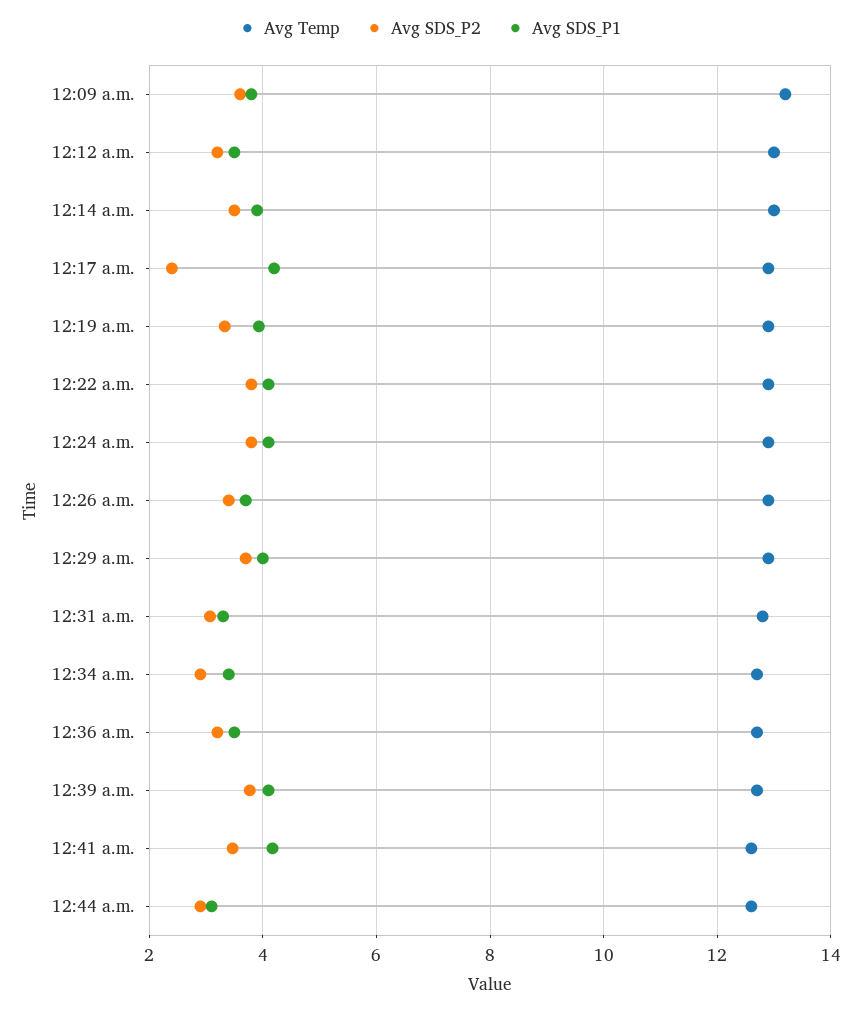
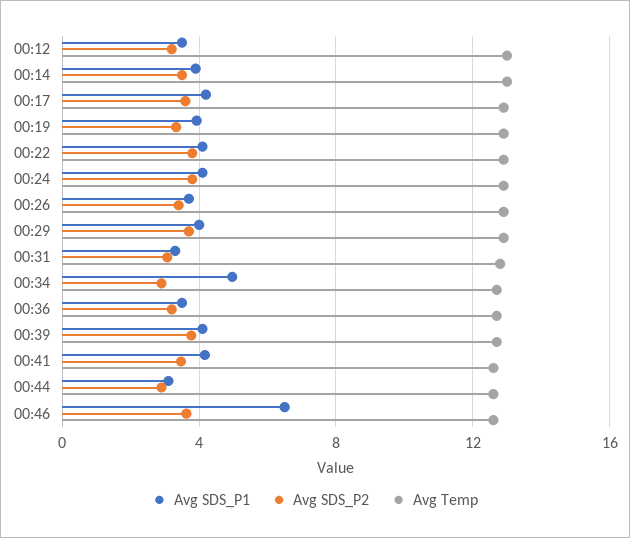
Avg Temp, 12:09 a.m.: 13.2 -> none
Avg SDS_P2, 12:09 a.m.: 3.6 -> none
Avg SDS_P1, 12:09 a.m.: 3.8 -> none
Avg SDS_P2, 12:17 a.m.: 2.4 -> 3.5
Avg SDS_P1, 12:34 a.m.: 3.4 -> 5
Avg SDS_P1, 00:46: none -> 6.5
Avg SDS_P2, 00:46: none -> 3.5
Avg Temp, 00:46: none -> 12.5

